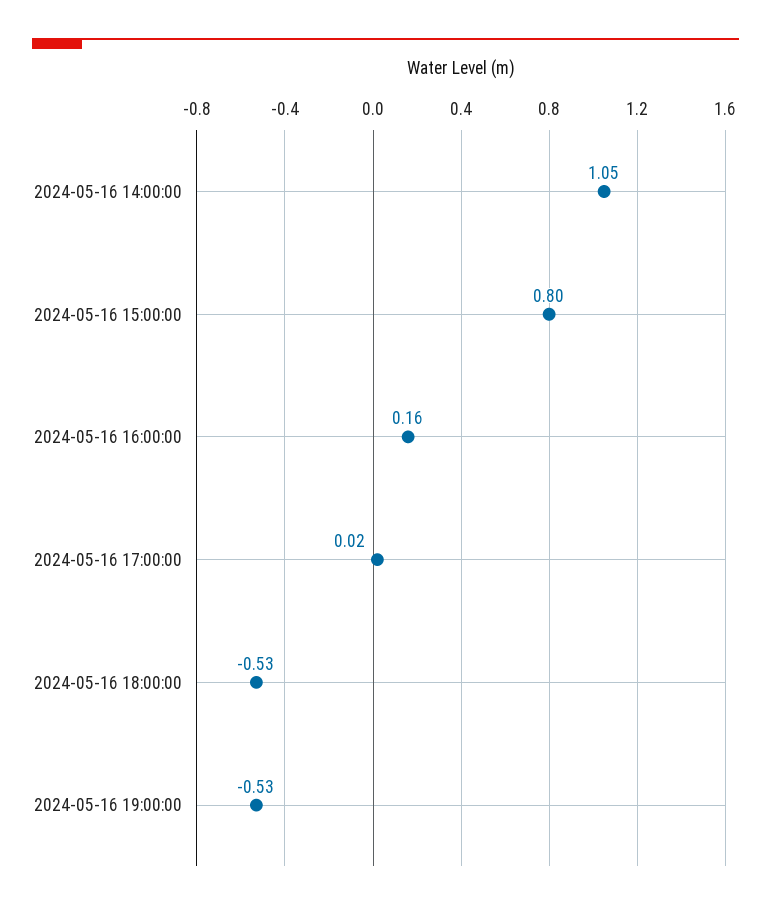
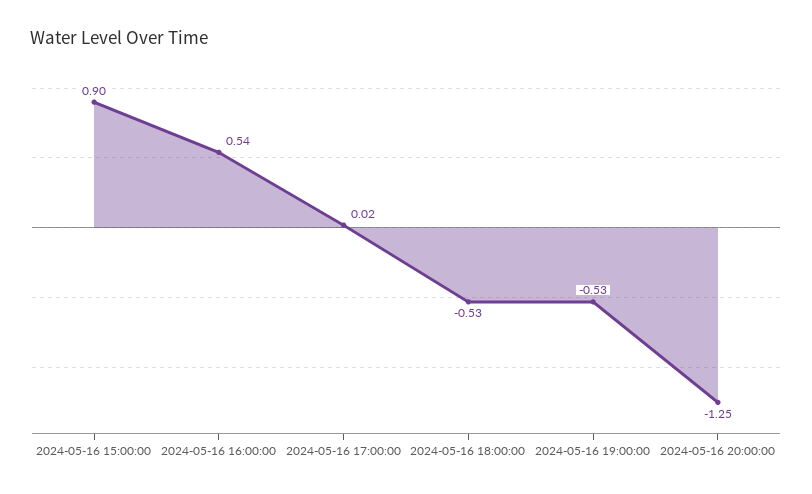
2024-05-16 14:00:00: 1.05 -> none
2024-05-16 15:00:00: 0.8 -> 0.9
2024-05-16 16:00:00: 0.16 -> 0.54
2024-05-16 20:00:00: none -> -1.25

